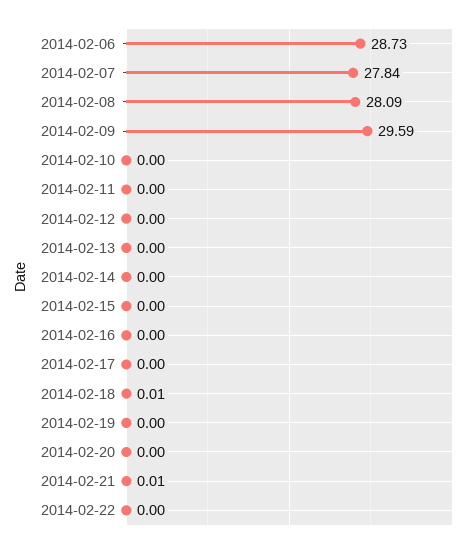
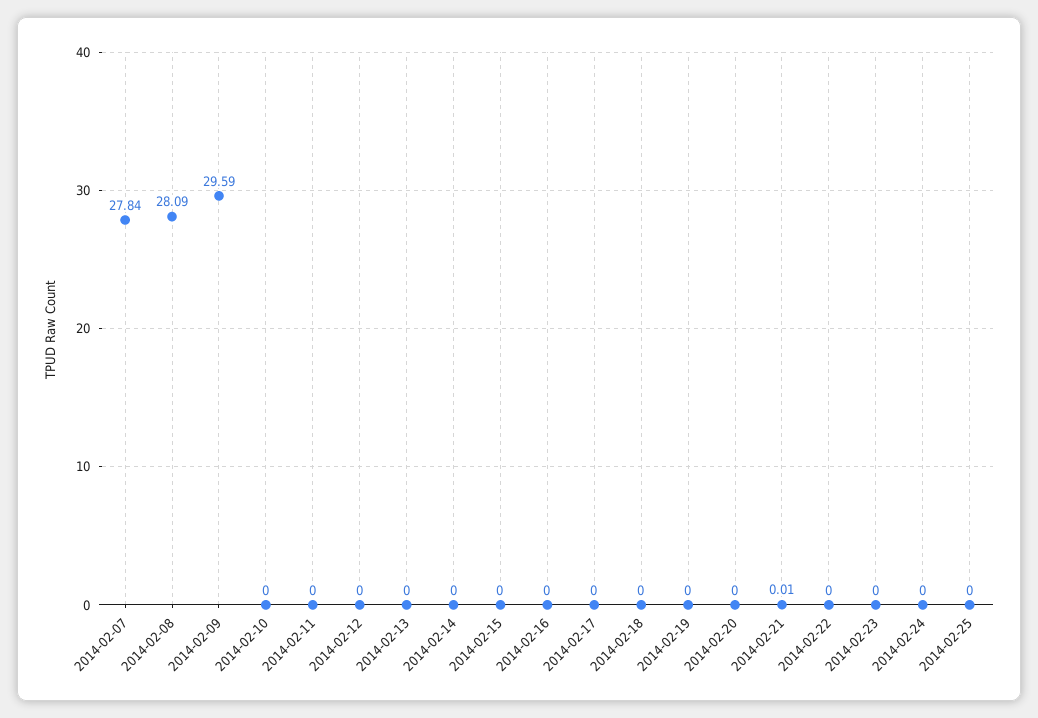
2014-02-06: 28.73 -> none
2014-02-18: 0.01 -> 0
2014-02-23: none -> 0
2014-02-24: none -> 0
2014-02-25: none -> 0

